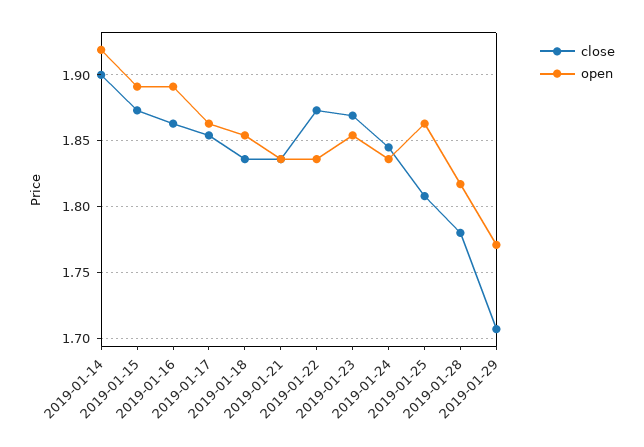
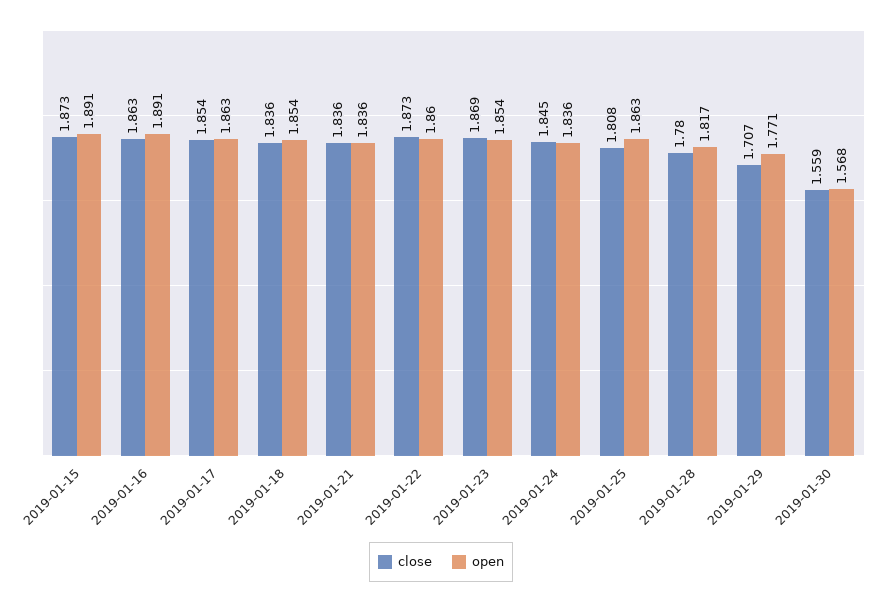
close, 2019-01-14: 1.9 -> none
open, 2019-01-14: 1.92 -> none
open, 2019-01-22: 1.835 -> 1.86
close, 2019-01-30: none -> 1.559
open, 2019-01-30: none -> 1.568

